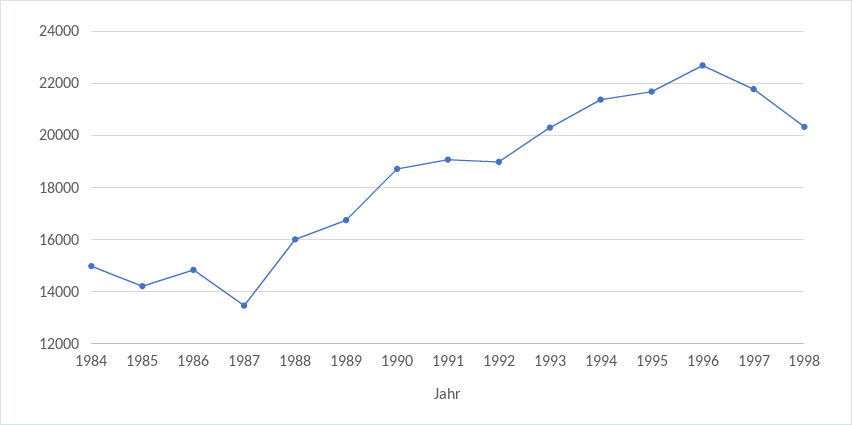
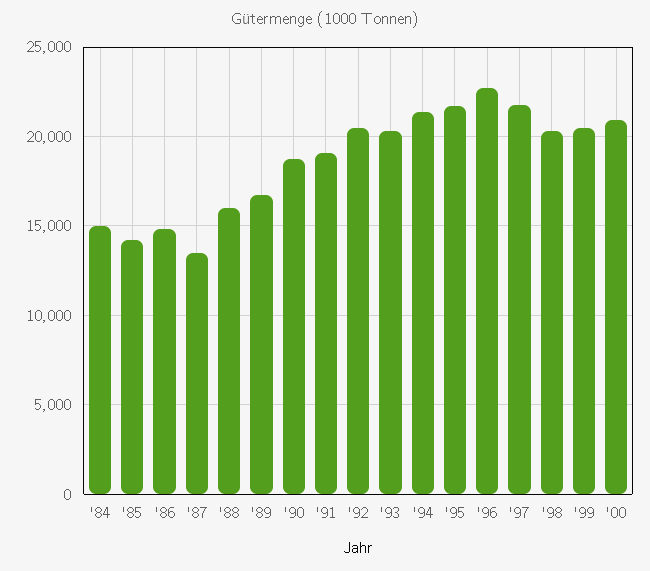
1992: 19000 -> 20500
'99: none -> 20500
'00: none -> 21000

